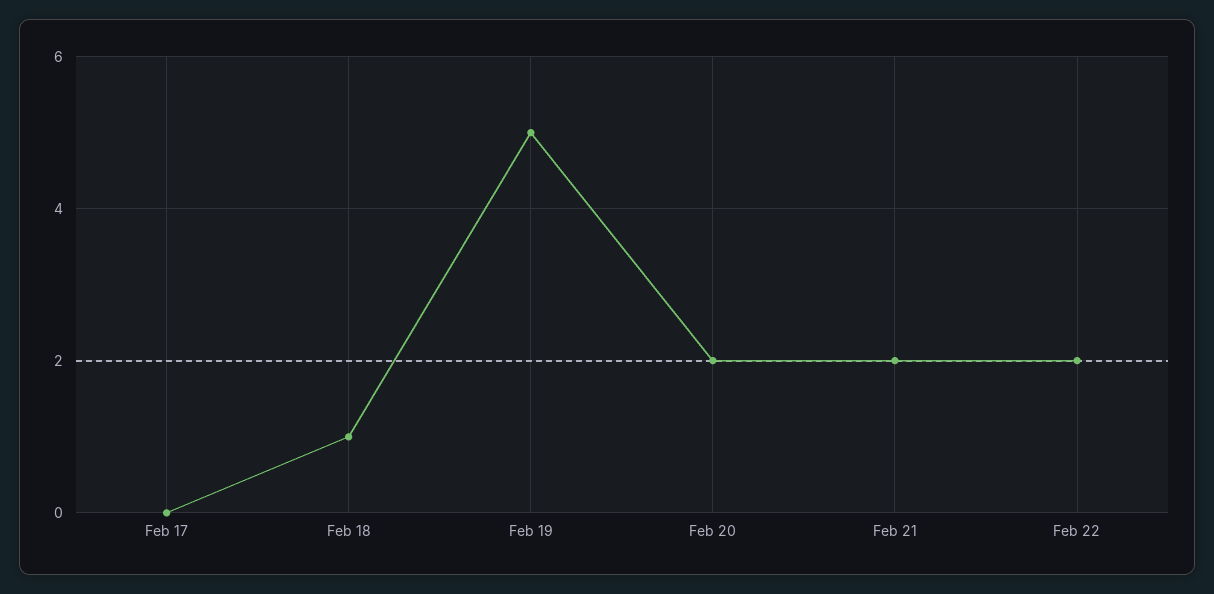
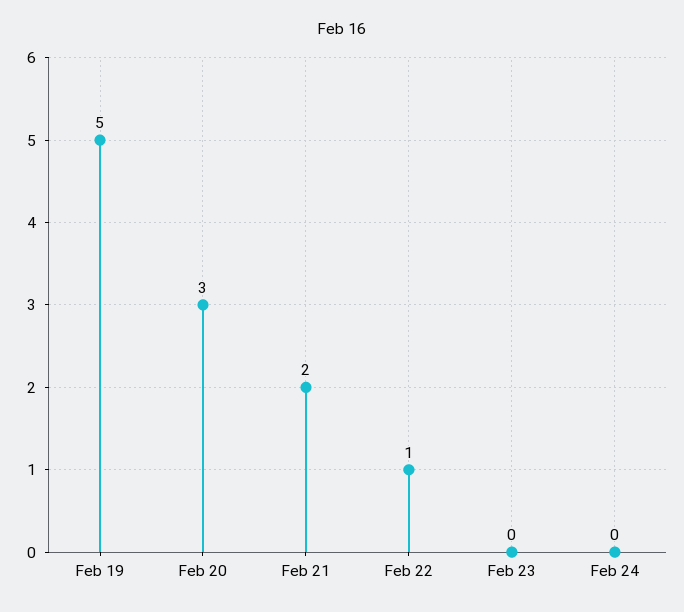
Feb 17: 0 -> none
Feb 18: 1 -> none
Feb 20: 2 -> 3
Feb 22: 2 -> 1
Feb 23: none -> 0
Feb 24: none -> 0

